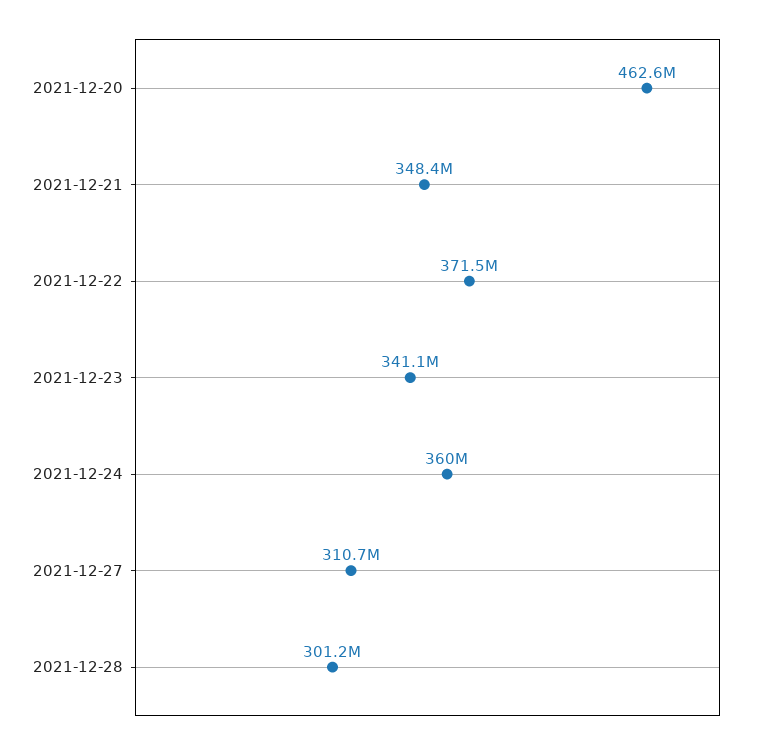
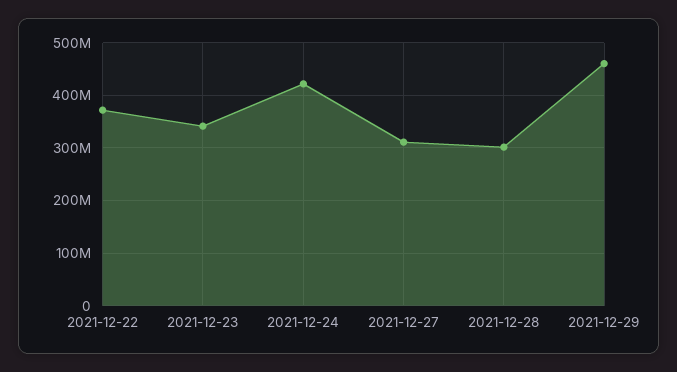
2021-12-20: 462600000 -> none
2021-12-21: 348400000 -> none
2021-12-24: 360000000 -> 420000000
2021-12-29: none -> 460000000

